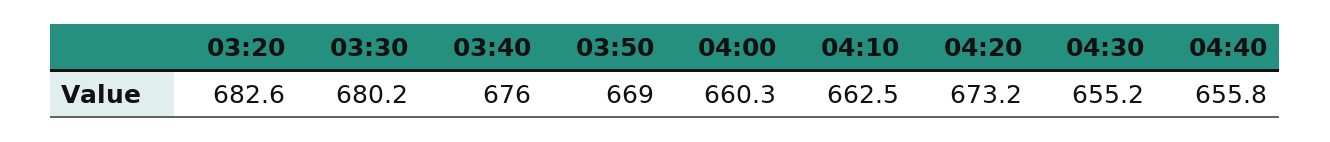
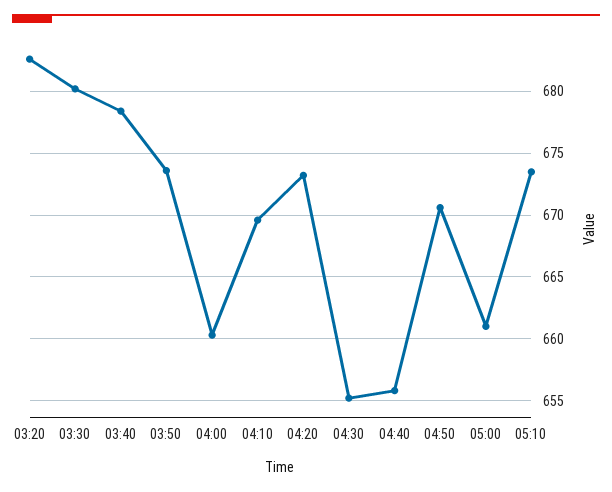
03:40: 676 -> 678.5
03:50: 669 -> 673.5
04:10: 662.5 -> 669.5
04:50: none -> 670.5
05:00: none -> 661
05:10: none -> 673.5

